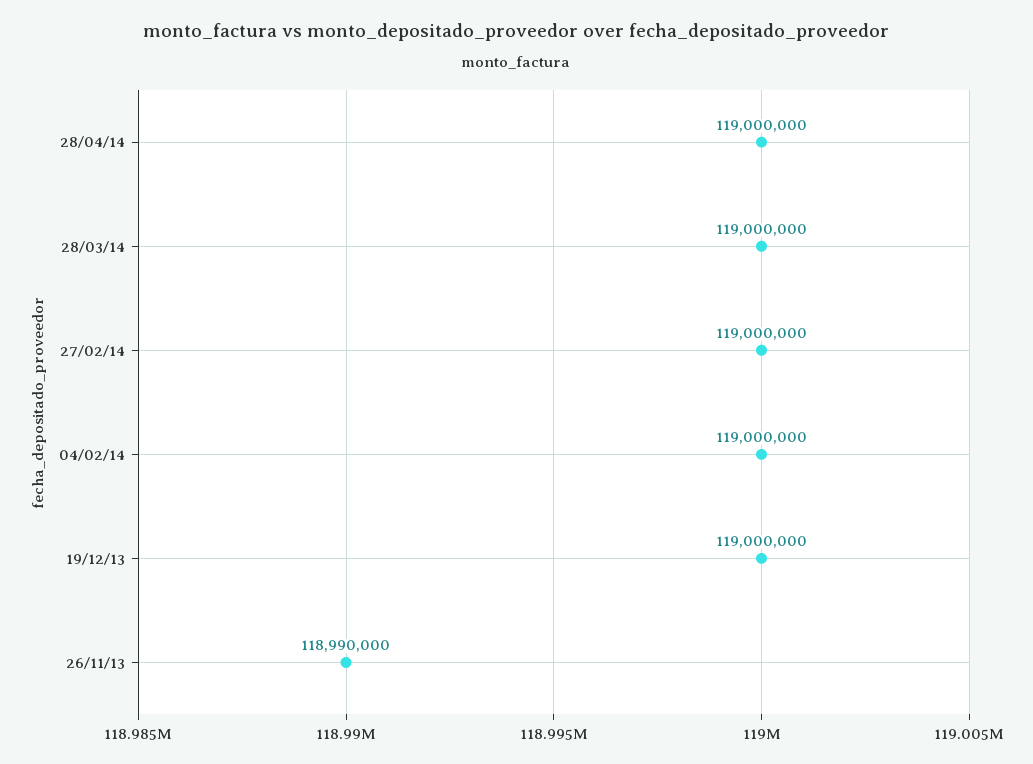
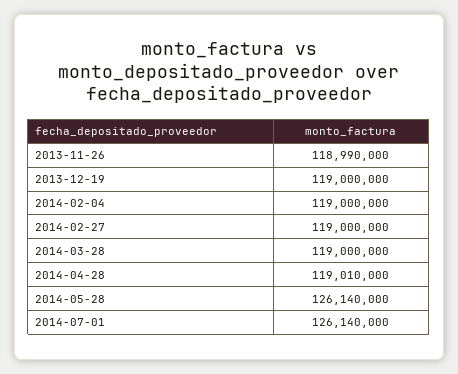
28/04/14: 119000000 -> 119010000
2014-05-28: none -> 126140000
2014-07-01: none -> 126140000

